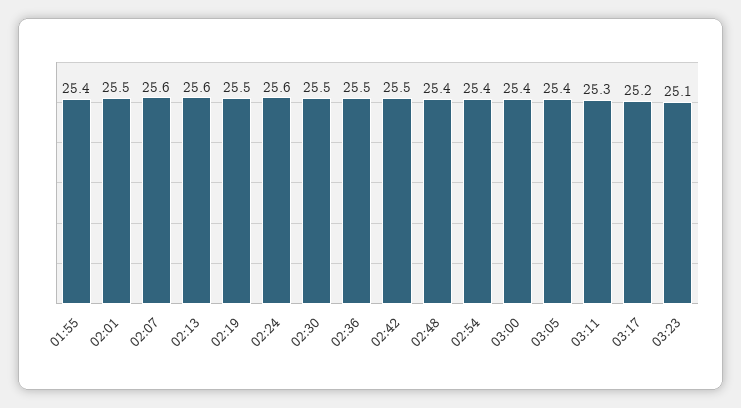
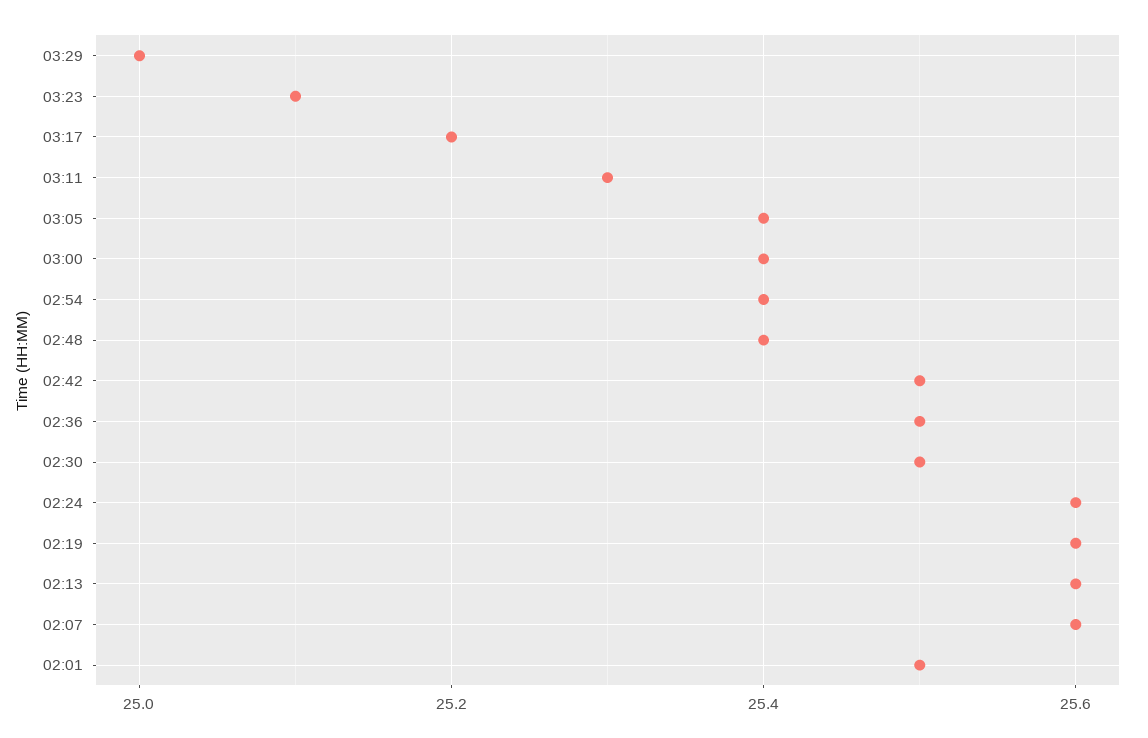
01:55: 25.4 -> none
02:19: 25.5 -> 25.6
03:29: none -> 25

